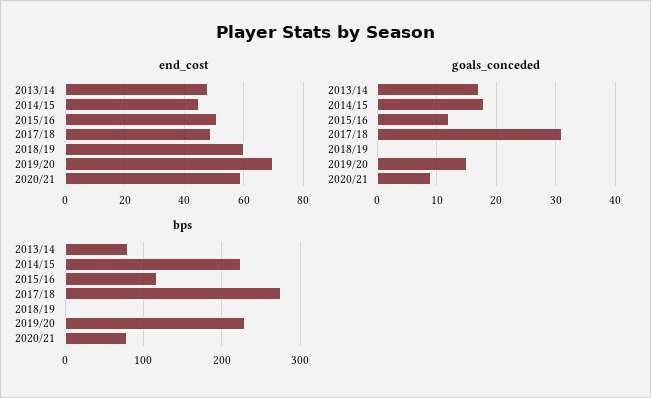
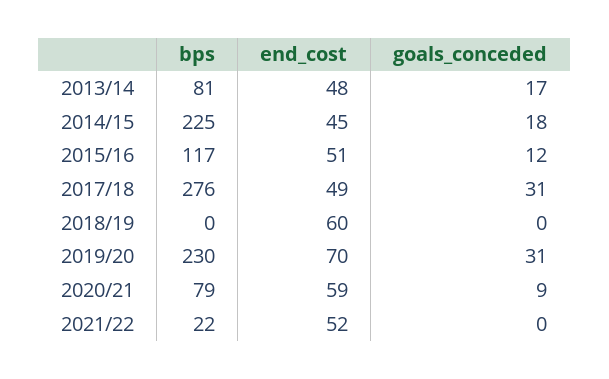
goals_conceded, 2019/20: 15 -> 31
bps, 2021/22: none -> 22
end_cost, 2021/22: none -> 52
goals_conceded, 2021/22: none -> 0

